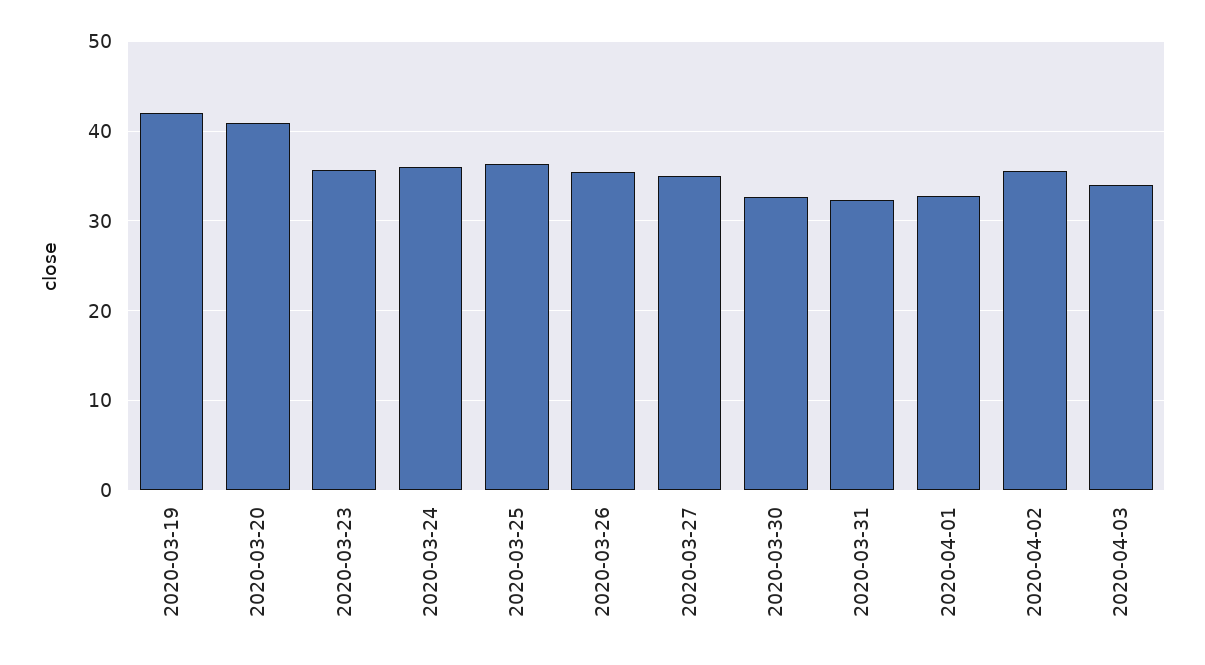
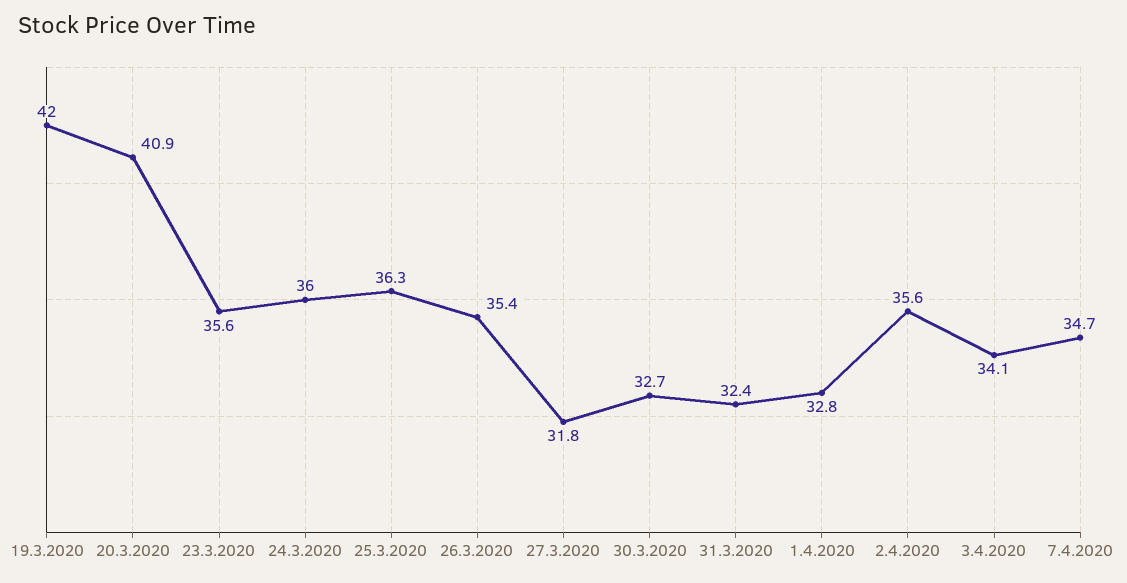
2020-03-27: 35 -> 31.8
7.4.2020: none -> 34.7

